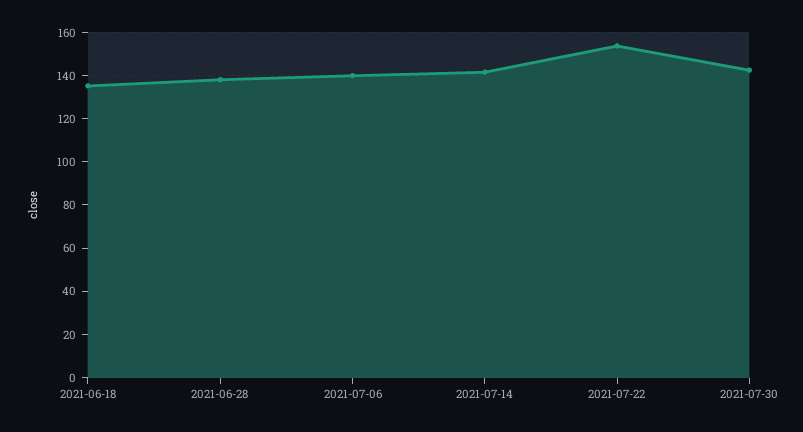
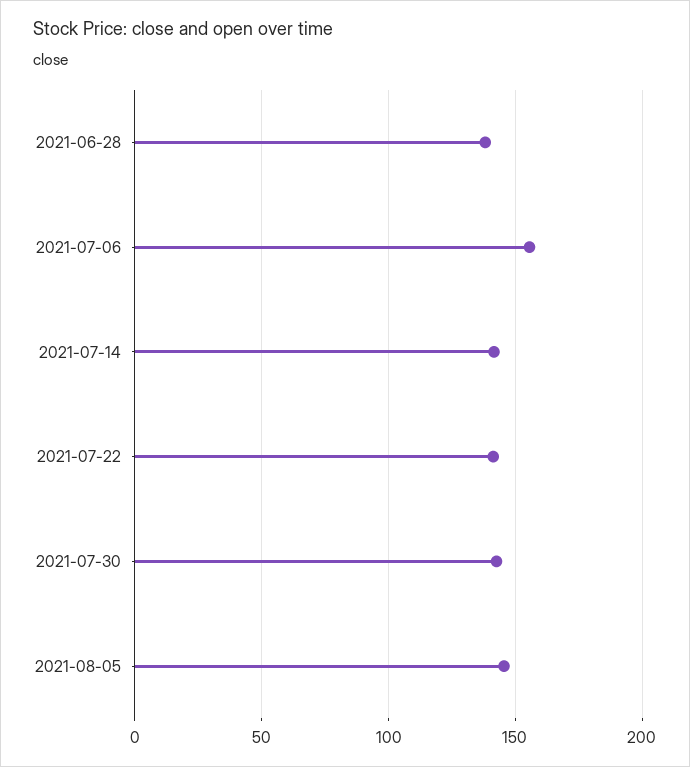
2021-06-18: 135 -> none
2021-07-06: 140 -> 155
2021-07-22: 155 -> 140
2021-08-05: none -> 145

